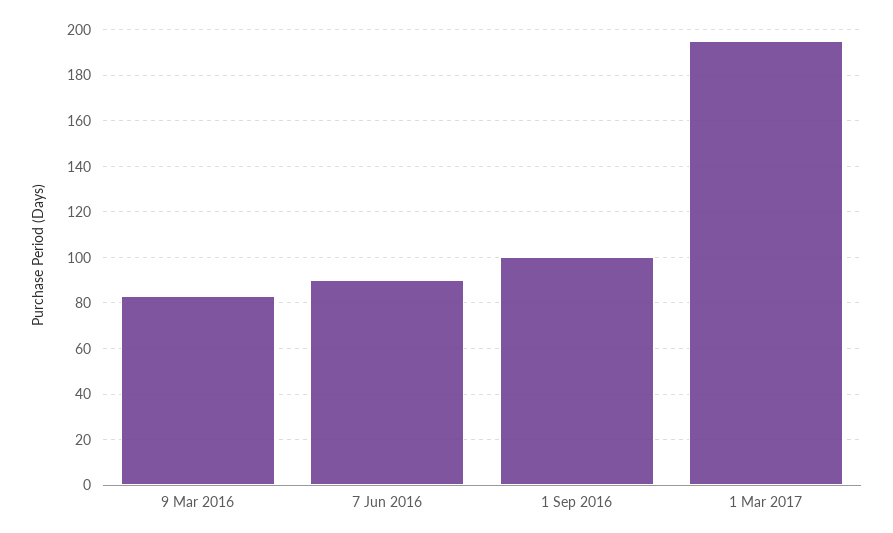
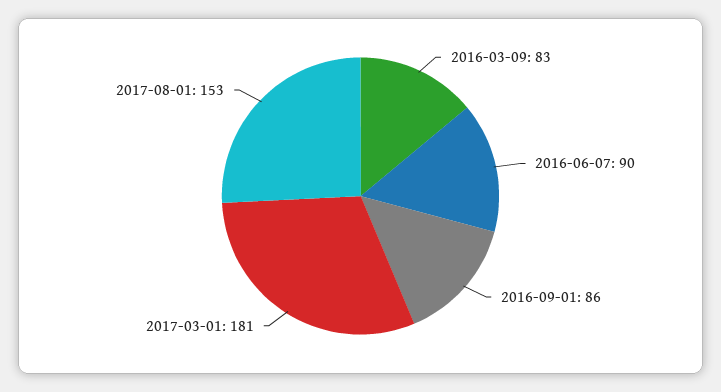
1 Sep 2016: 100 -> 86
1 Mar 2017: 195 -> 181
2017-08-01: none -> 153

